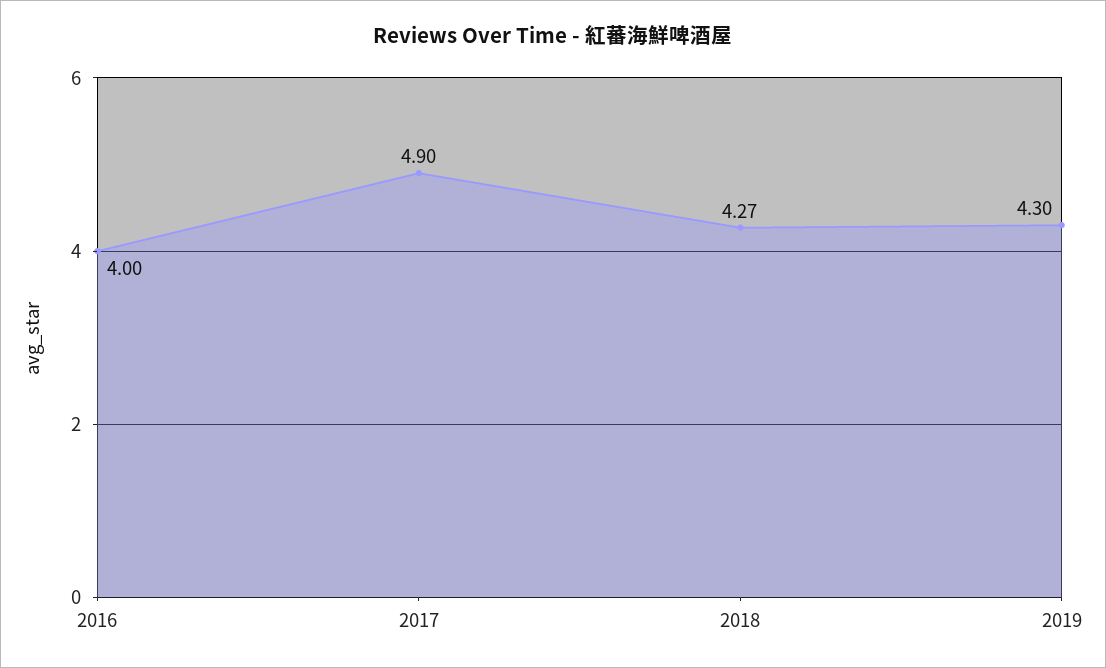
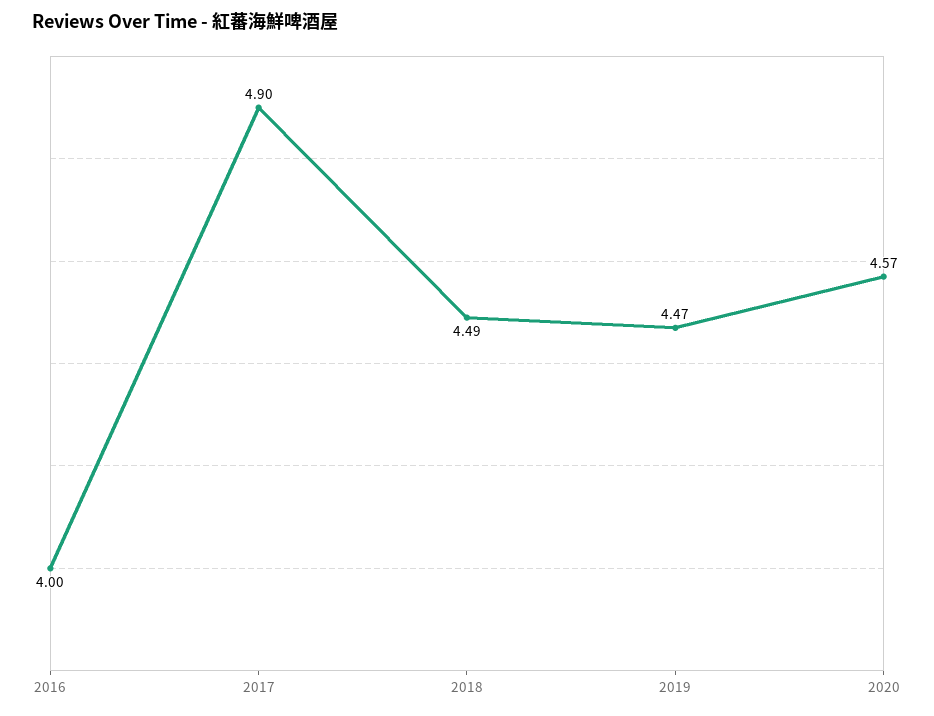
2018: 4.27 -> 4.49
2019: 4.3 -> 4.47
2020: none -> 4.57

